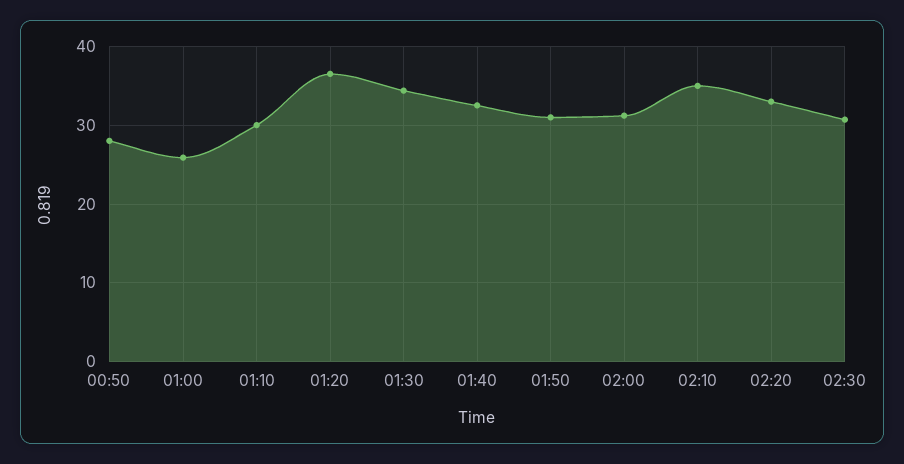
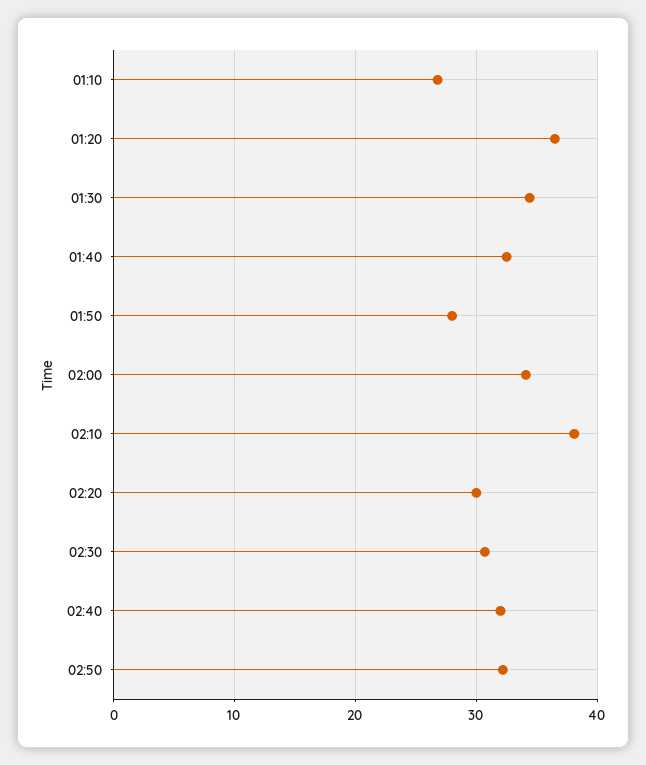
00:50: 28 -> none
01:00: 26 -> none
01:10: 30 -> 27
01:50: 31 -> 28
02:00: 31 -> 34
02:10: 35 -> 38
02:20: 33 -> 30
02:40: none -> 32
02:50: none -> 32

